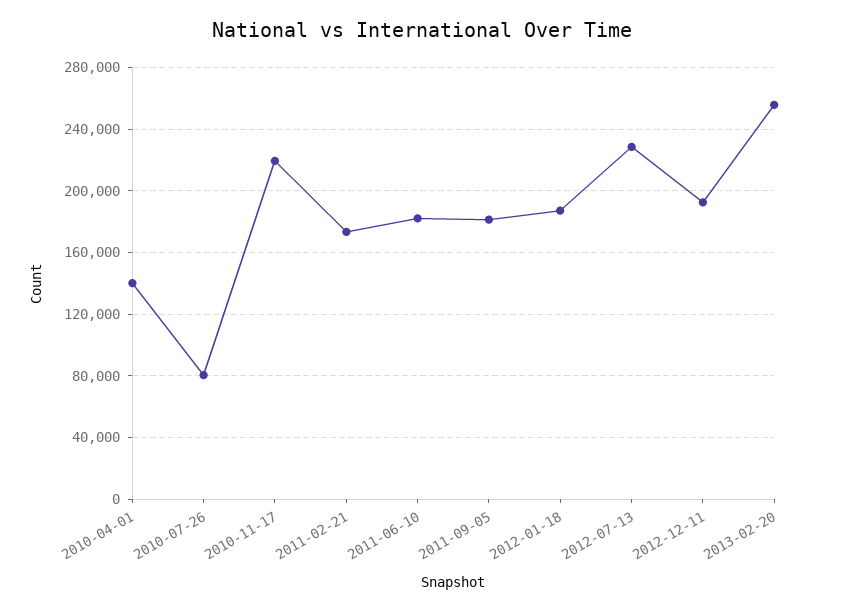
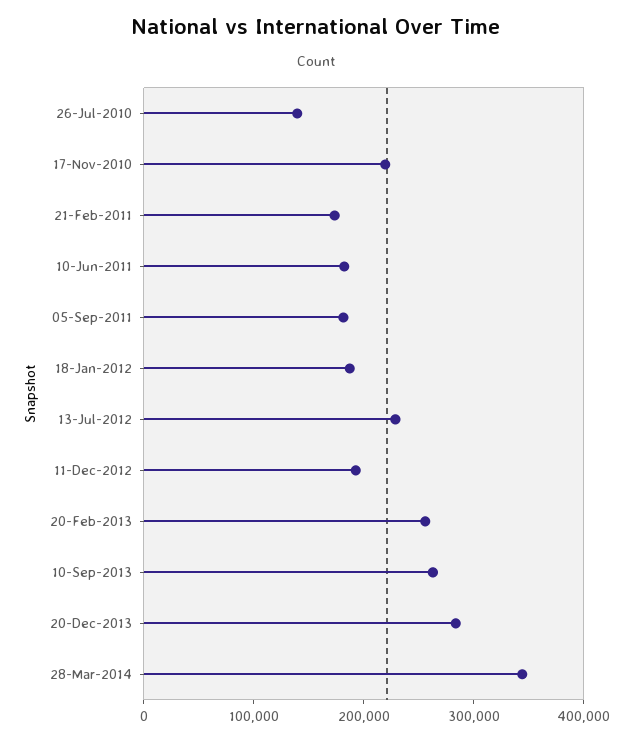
2010-04-01: 140000 -> none
2010-07-26: 80000 -> 140000
10-Sep-2013: none -> 260000
20-Dec-2013: none -> 280000
28-Mar-2014: none -> 340000

